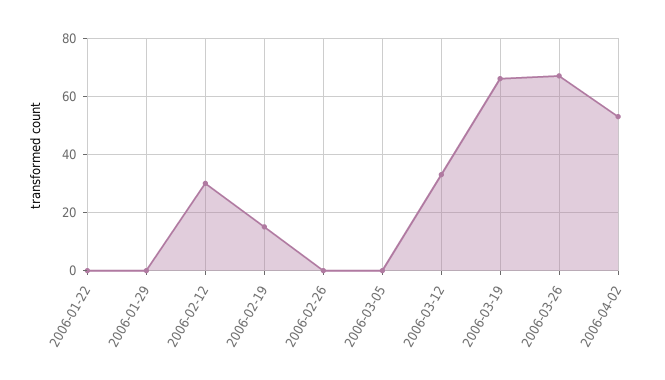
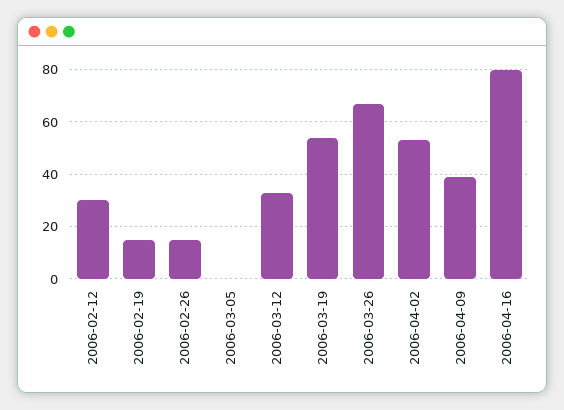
2006-01-22: 0 -> none
2006-01-29: 0 -> none
2006-02-26: 0 -> 15
2006-03-19: 65 -> 55
2006-04-09: none -> 40
2006-04-16: none -> 80

